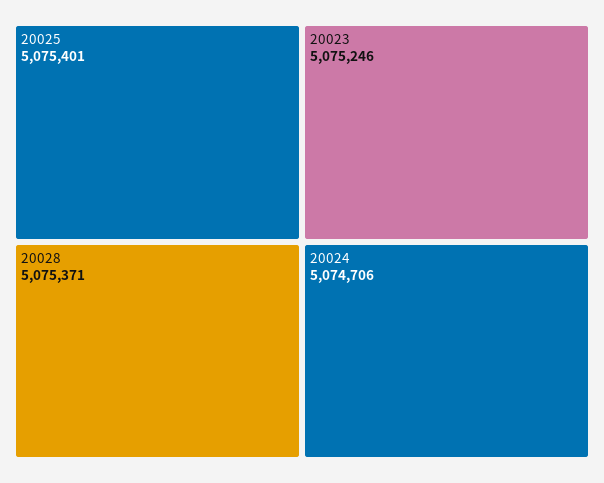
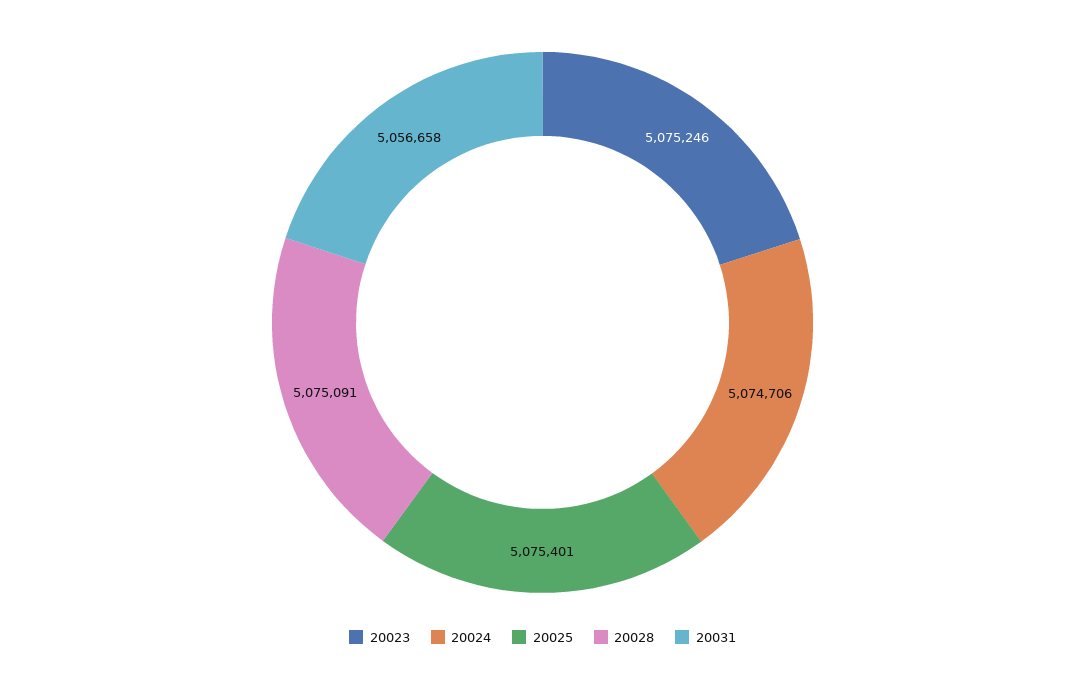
20028: 5075371 -> 5075091
20031: none -> 5056658

